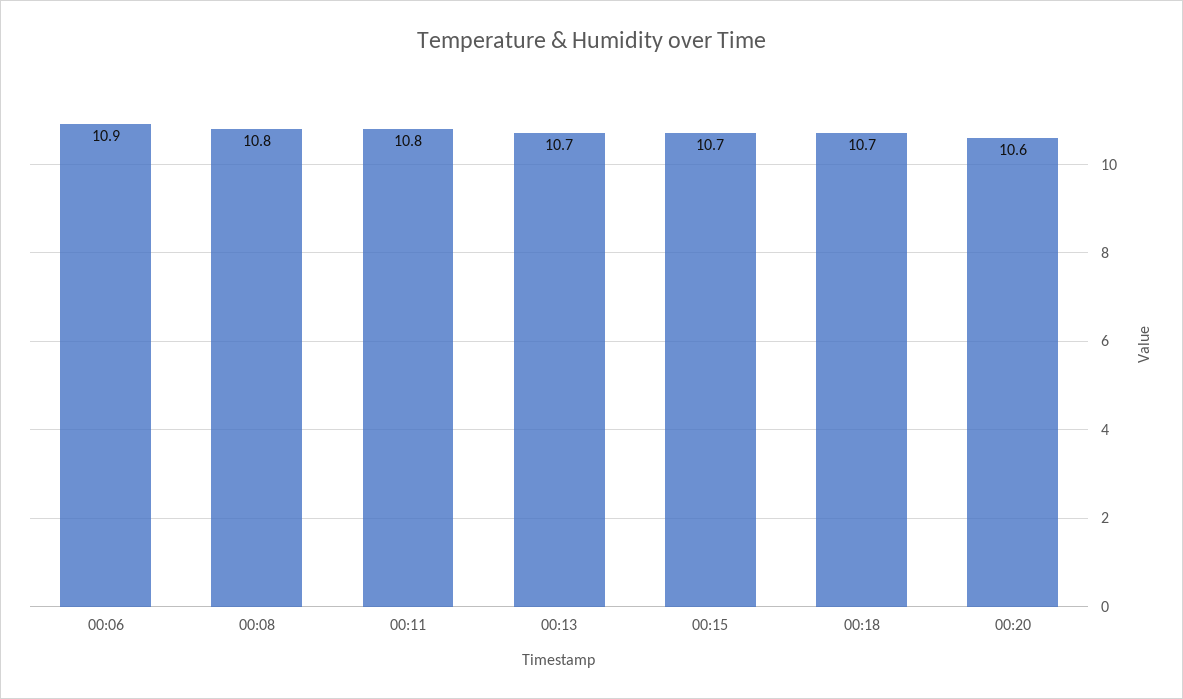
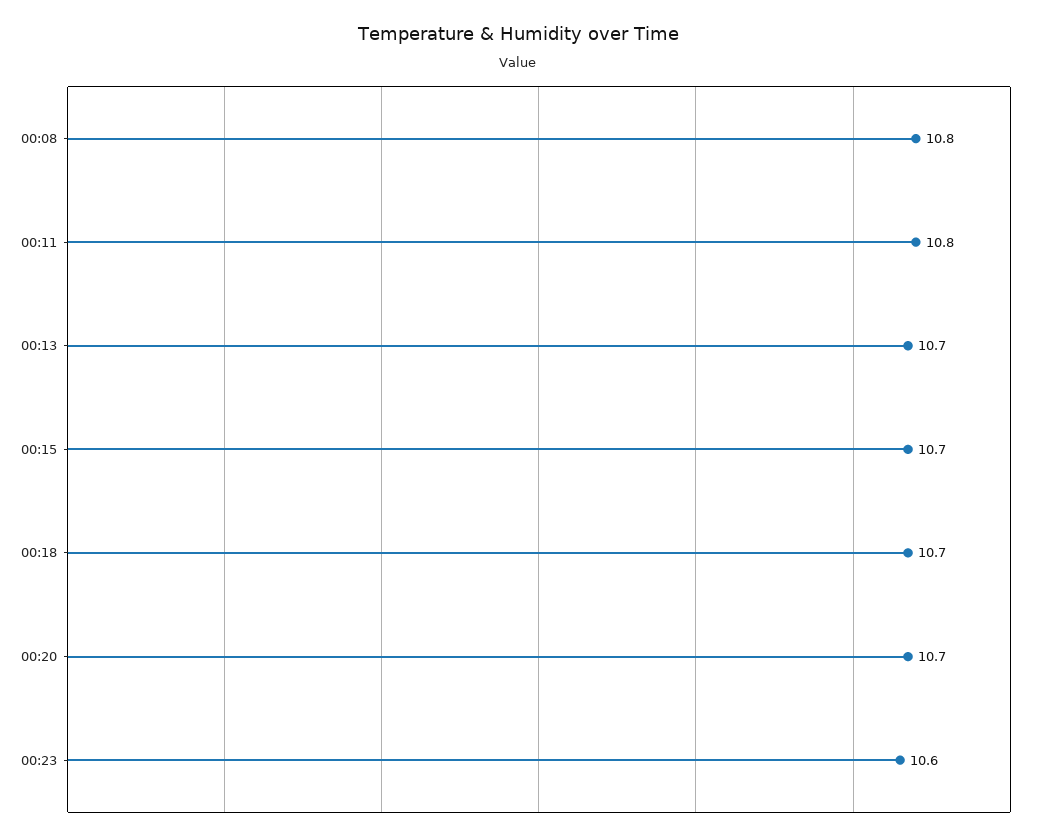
00:06: 10.9 -> none
00:20: 10.6 -> 10.7
00:23: none -> 10.6

